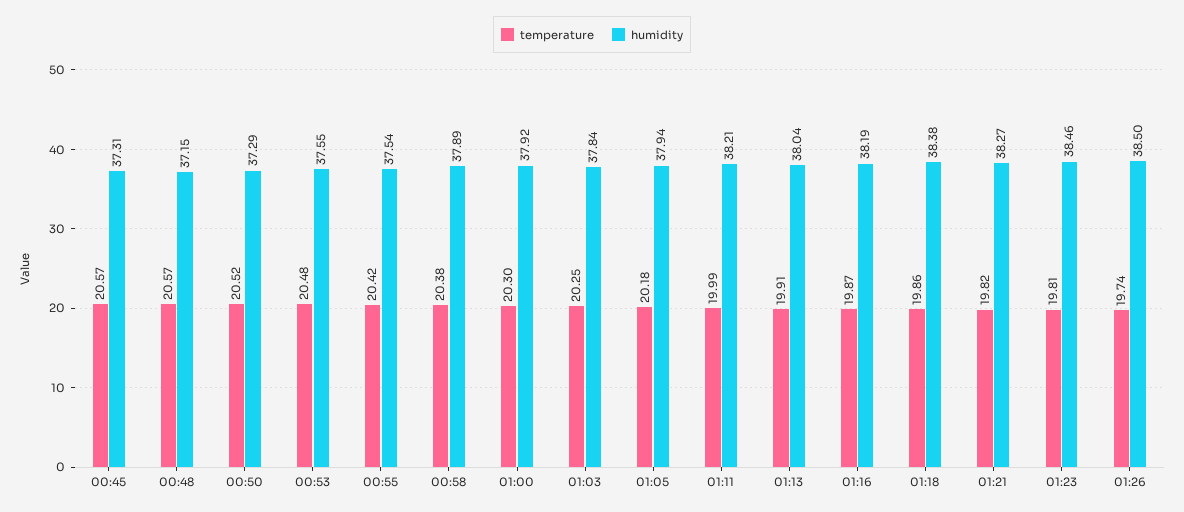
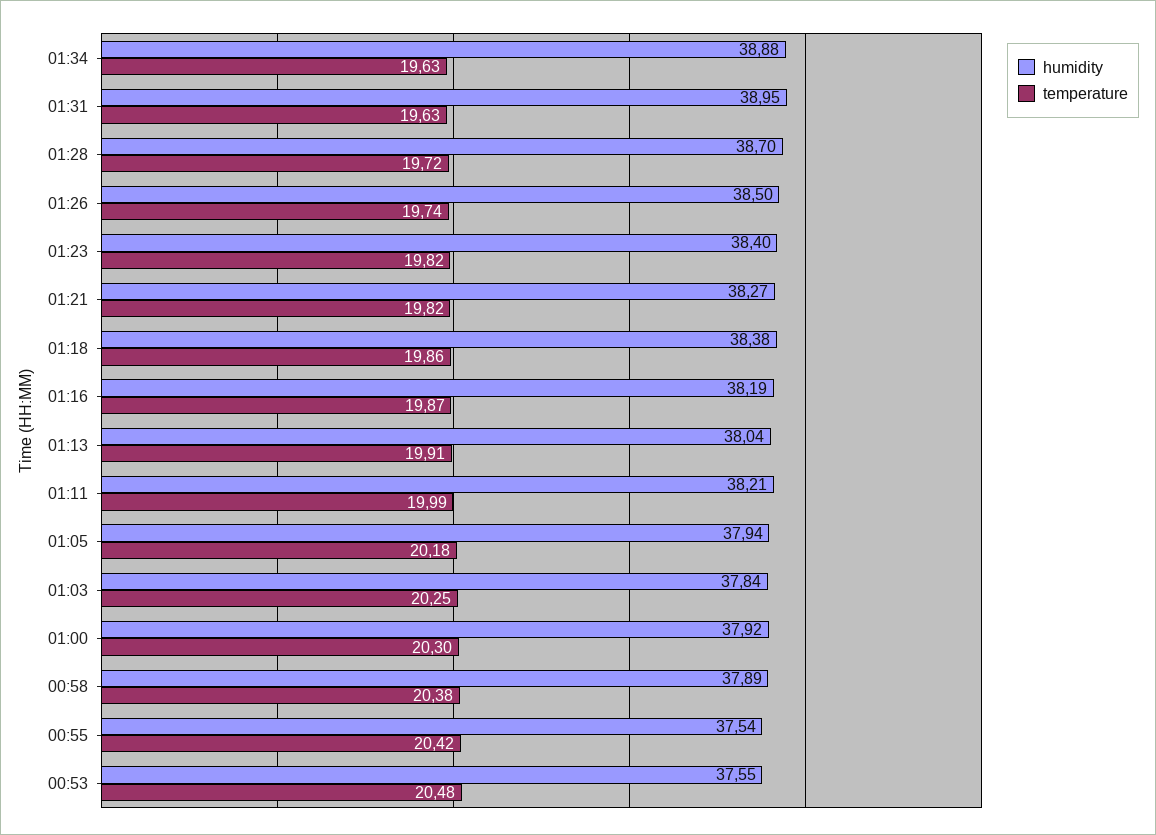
temperature, 00:45: 20.57 -> none
humidity, 00:45: 37.31 -> none
temperature, 00:48: 20.57 -> none
humidity, 00:48: 37.15 -> none
temperature, 00:50: 20.52 -> none
humidity, 00:50: 37.29 -> none
temperature, 01:23: 19.81 -> 19.82
humidity, 01:23: 38.46 -> 38.4
humidity, 01:34: none -> 38.88
temperature, 01:34: none -> 19.63
humidity, 01:31: none -> 38.95
temperature, 01:31: none -> 19.63
humidity, 01:28: none -> 38.7
temperature, 01:28: none -> 19.72

